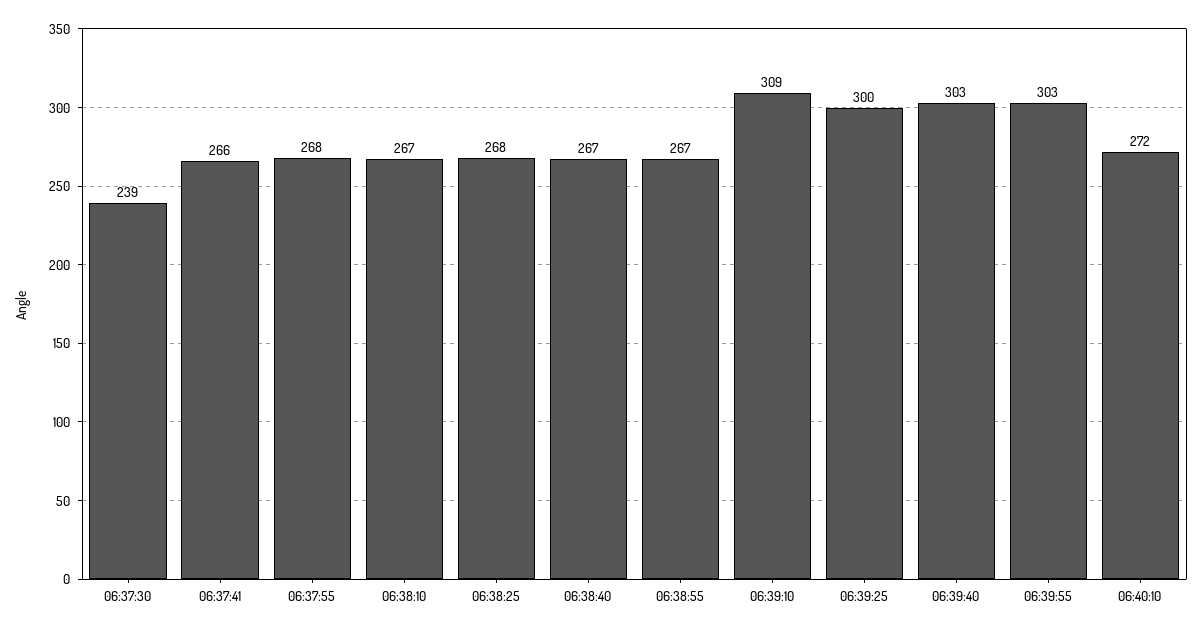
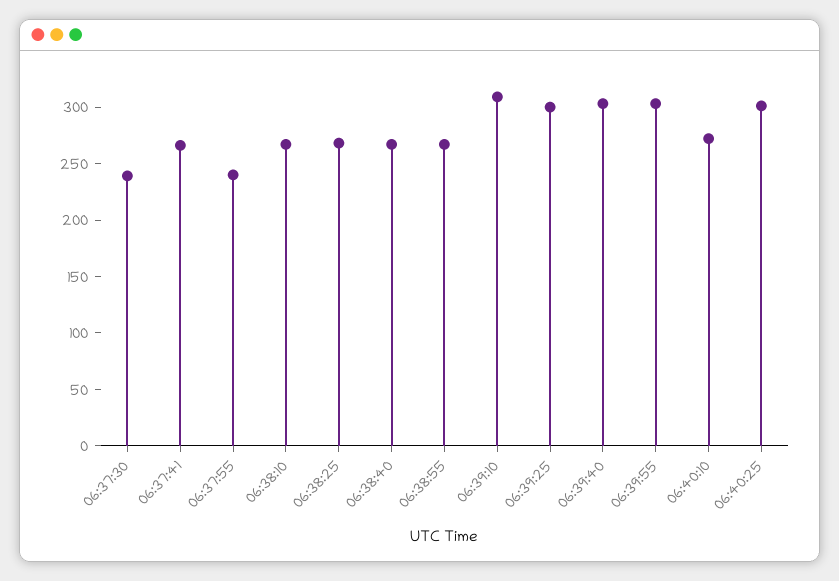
06:37:55: 268 -> 240
06:40:25: none -> 300

